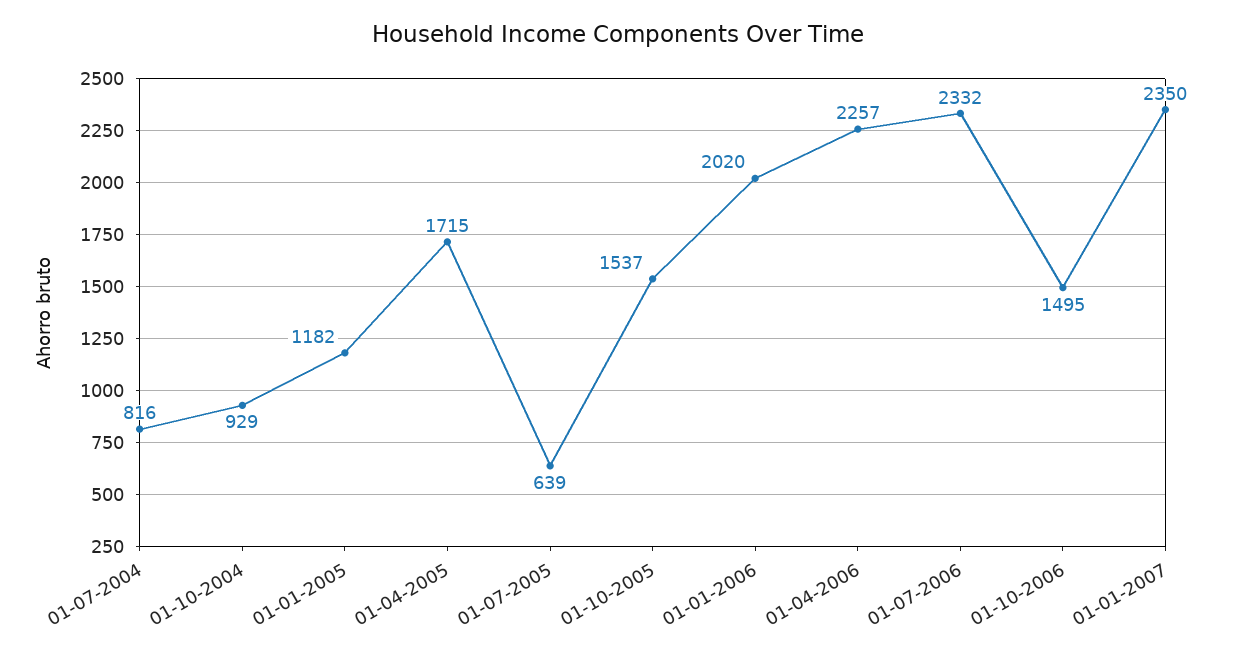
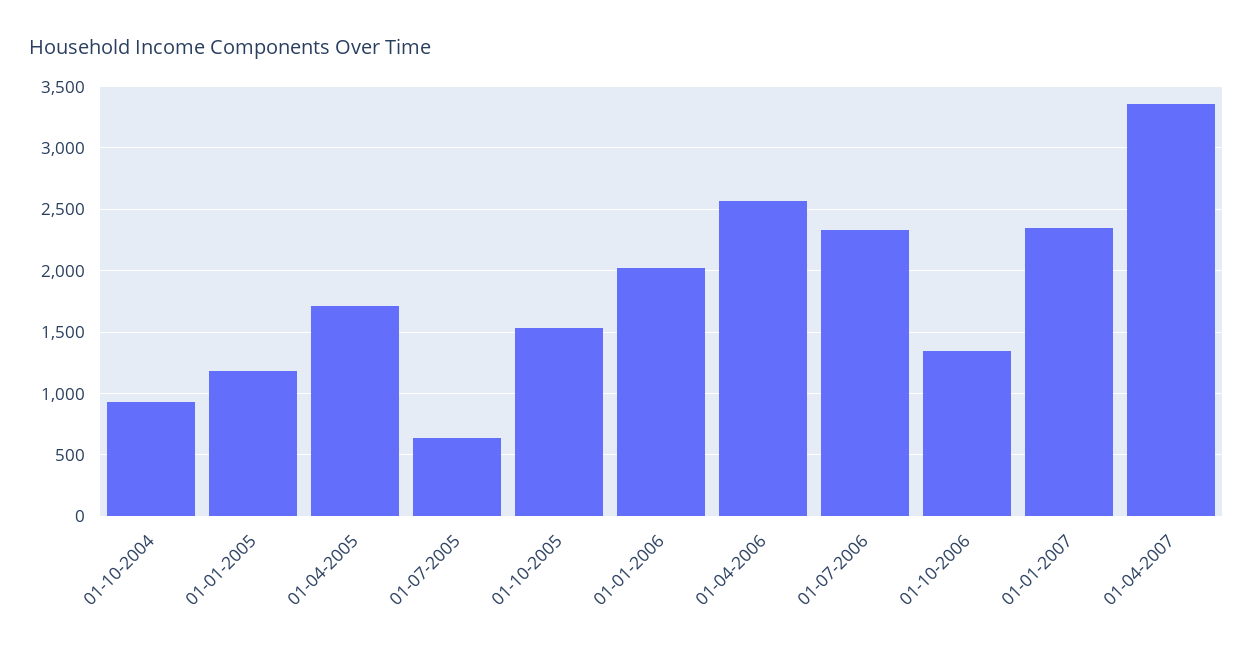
01-07-2004: 816 -> none
01-04-2006: 2257 -> 2550
01-10-2006: 1495 -> 1350
01-04-2007: none -> 3350

